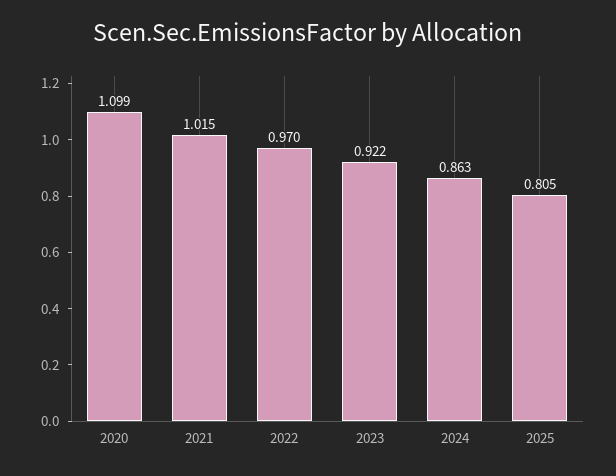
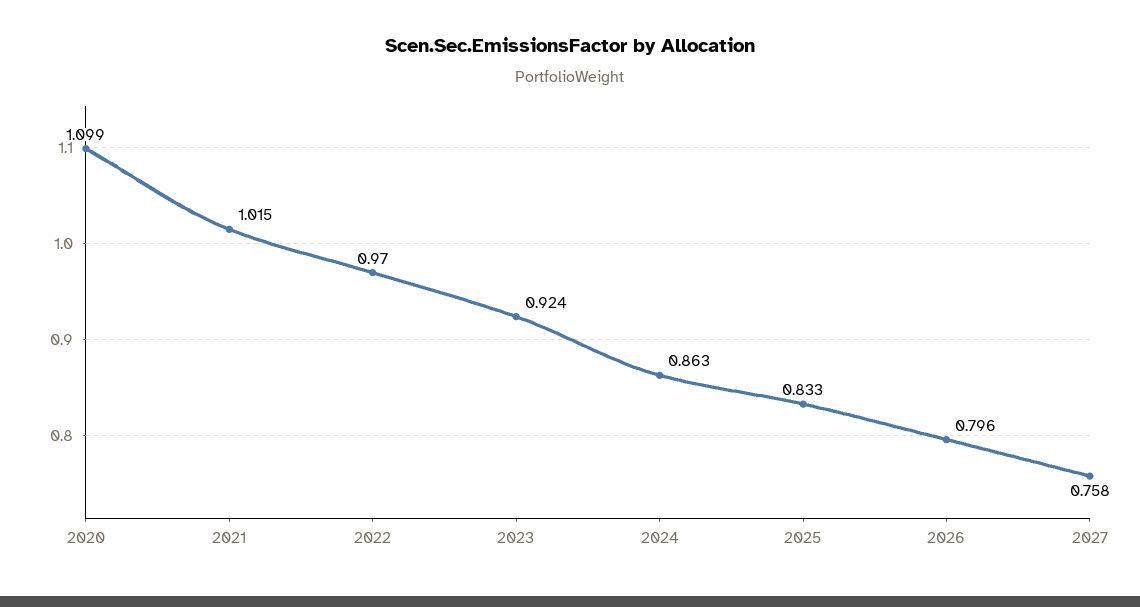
2023: 0.922 -> 0.924
2025: 0.805 -> 0.833
2026: none -> 0.796
2027: none -> 0.758

